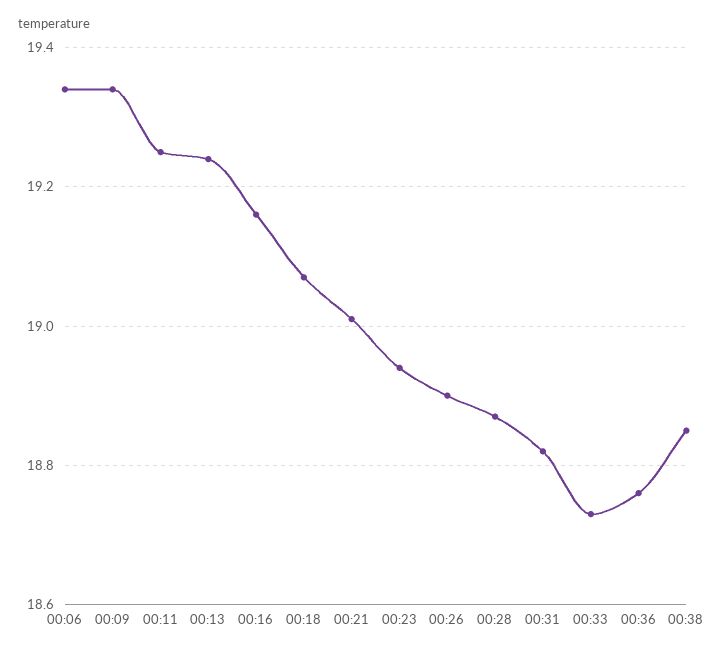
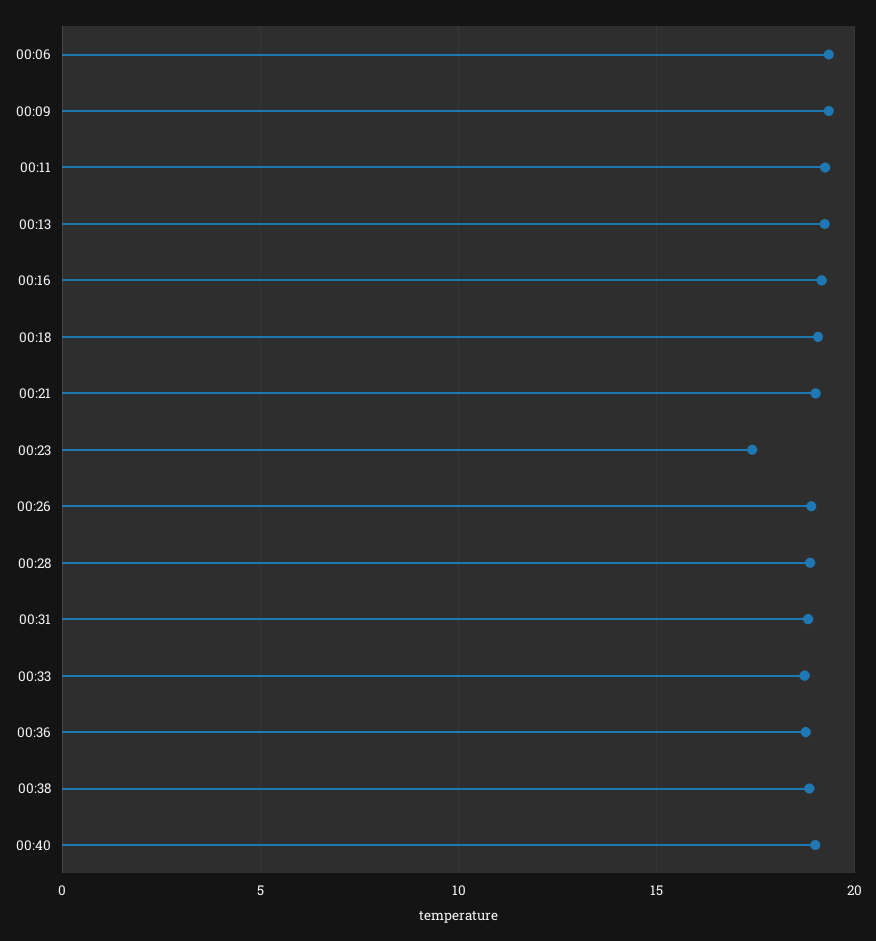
00:23: 18.95 -> 17.5
00:40: none -> 19

